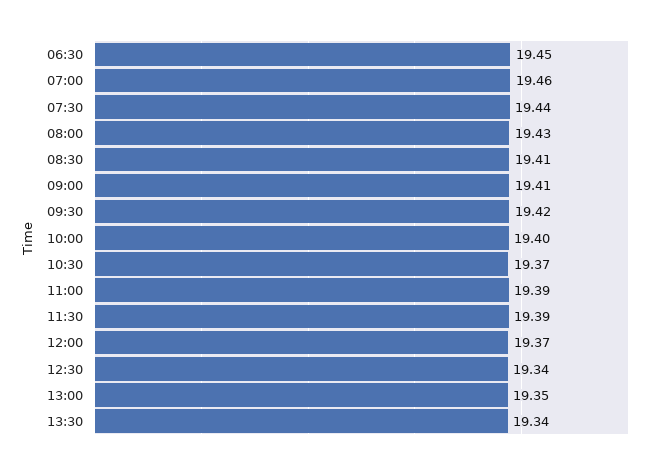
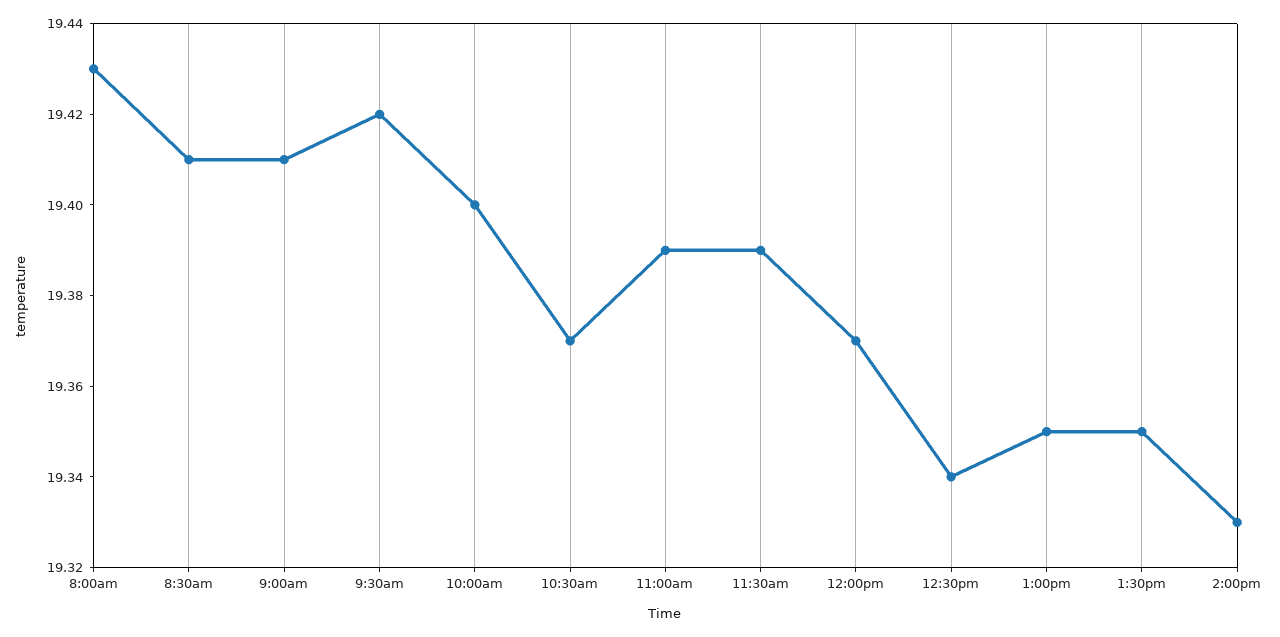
06:30: 19.45 -> none
07:00: 19.46 -> none
07:30: 19.44 -> none
13:30: 19.34 -> 19.35
2:00pm: none -> 19.33

